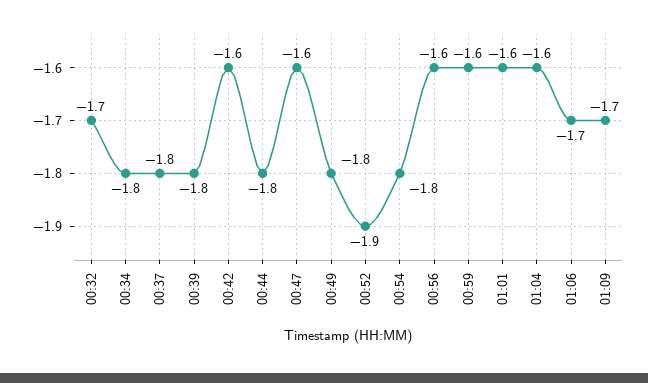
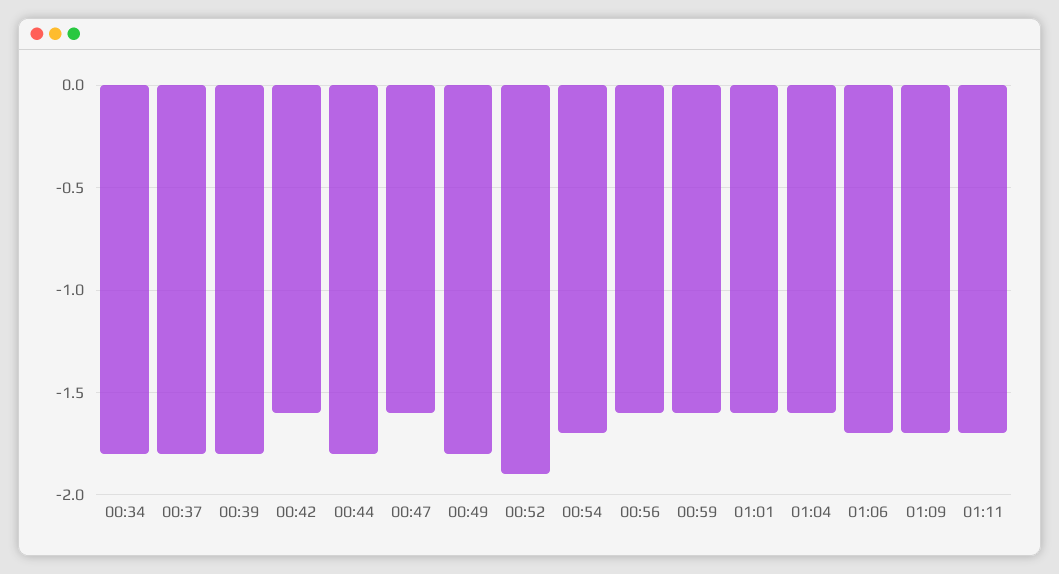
00:32: -1.7 -> none
00:54: -1.8 -> -1.7
01:11: none -> -1.7

